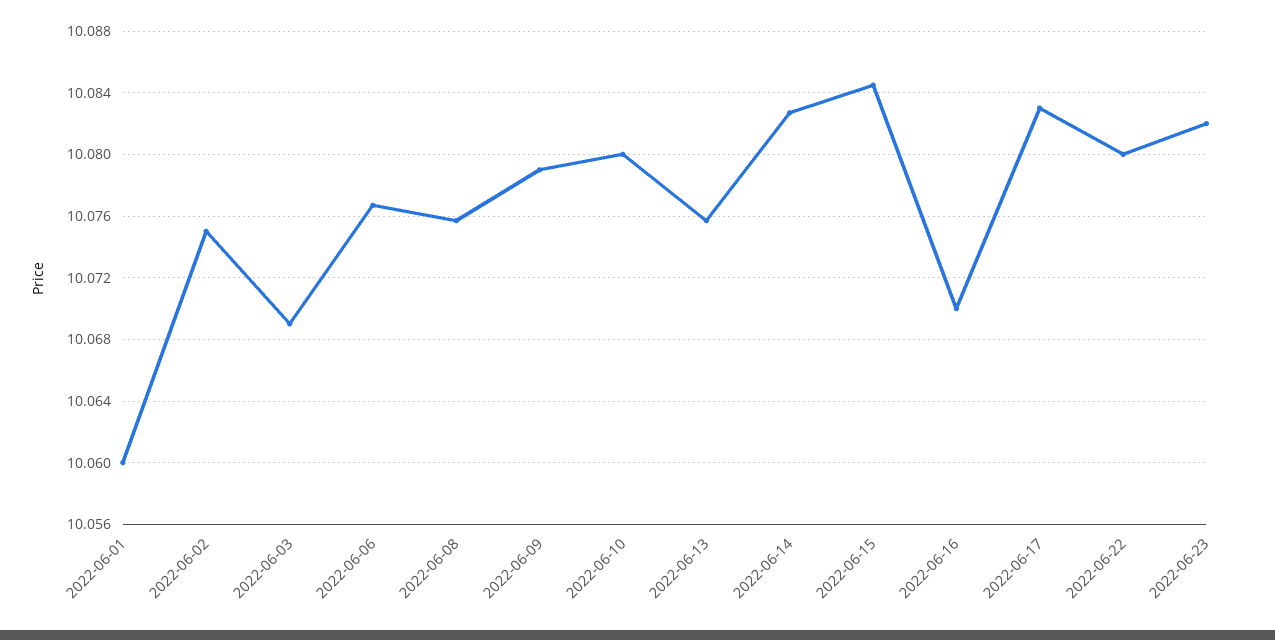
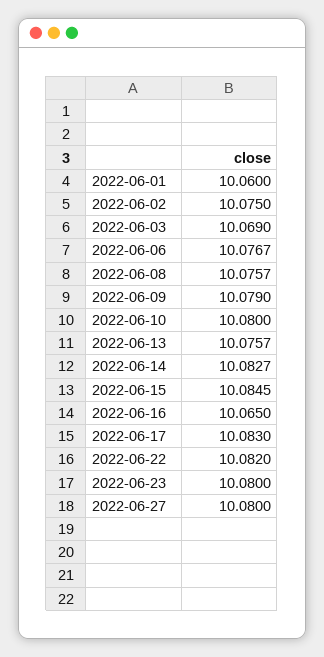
2022-06-16: 10.07 -> 10.065
2022-06-22: 10.08 -> 10.082
2022-06-23: 10.082 -> 10.08
2022-06-27: none -> 10.08

